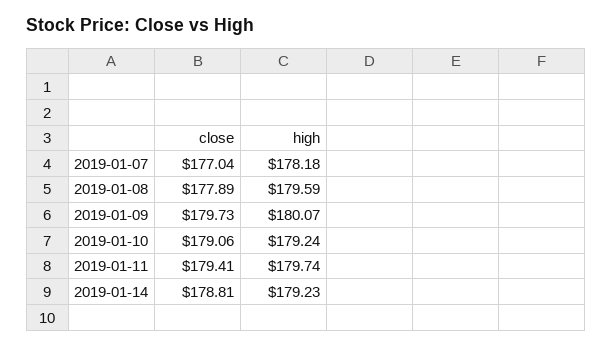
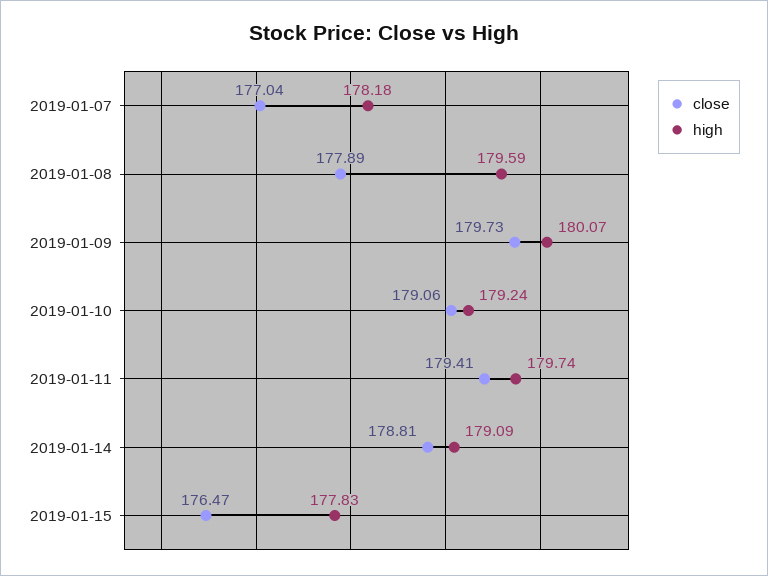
high, 2019-01-14: 179.23 -> 179.09
close, 2019-01-15: none -> 176.47
high, 2019-01-15: none -> 177.83

